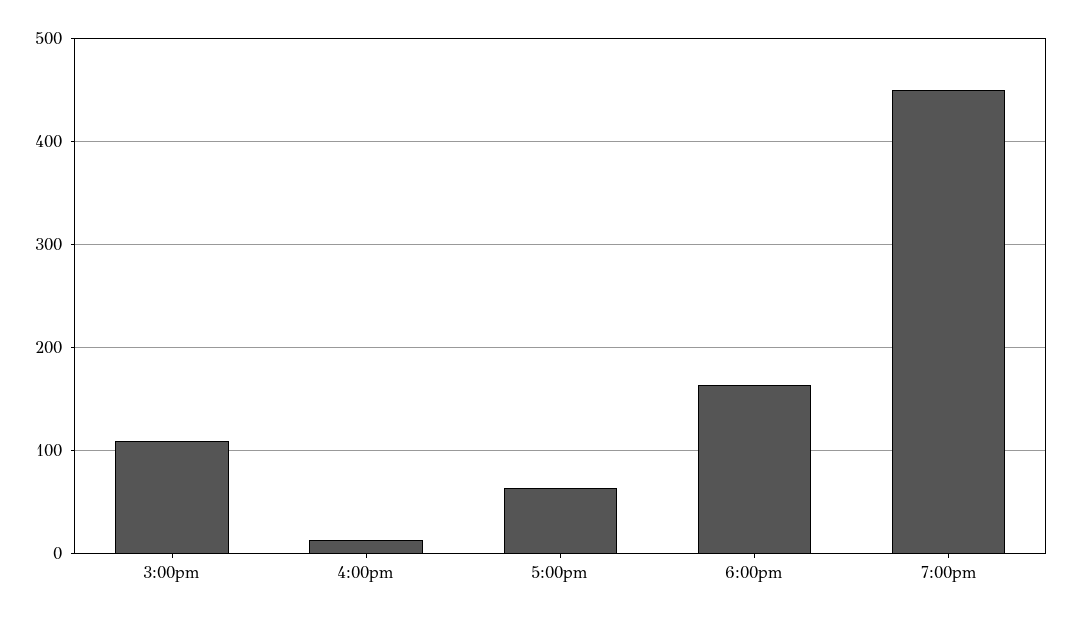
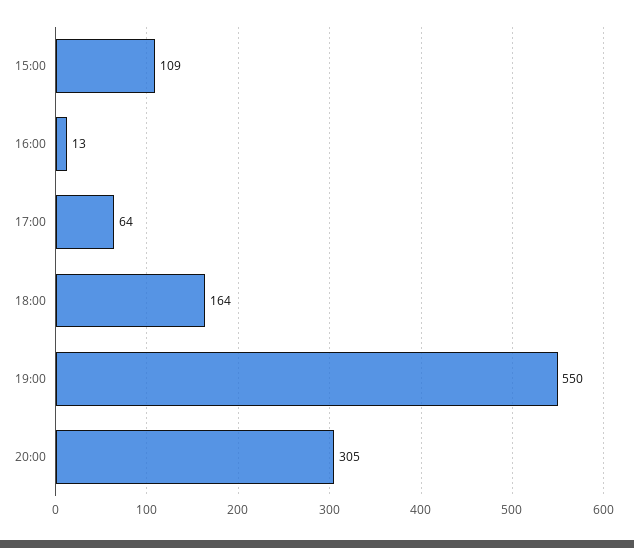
7:00pm: 450 -> 550
20:00: none -> 305

